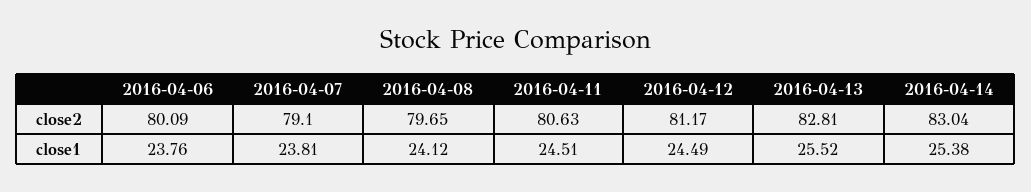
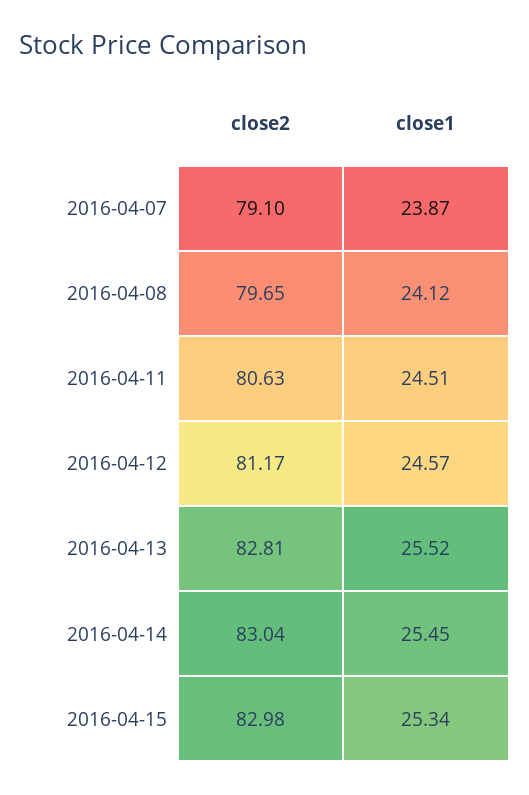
2016-04-06, close2: 80.09 -> none
2016-04-06, close1: 23.76 -> none
2016-04-07, close1: 23.81 -> 23.87
2016-04-12, close1: 24.49 -> 24.57
2016-04-14, close1: 25.38 -> 25.45
2016-04-15, close2: none -> 82.98
2016-04-15, close1: none -> 25.34

